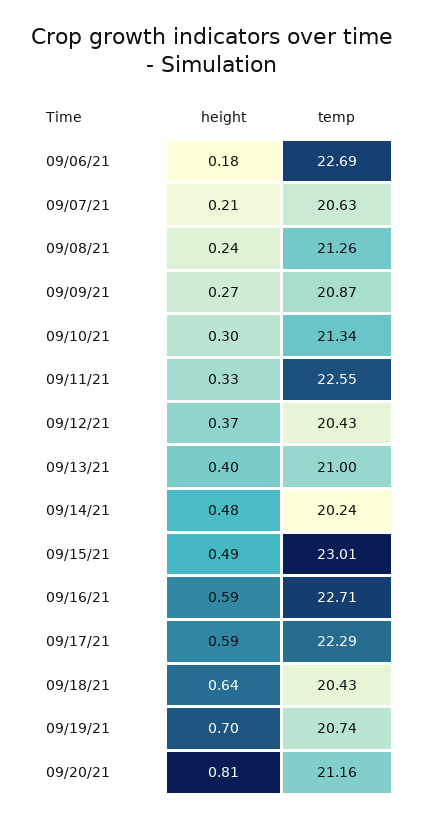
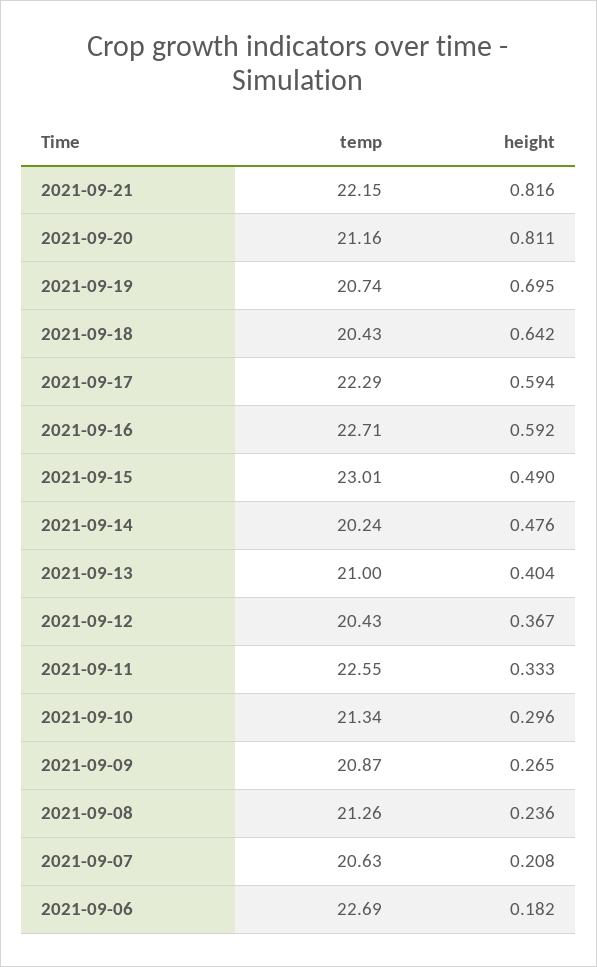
temp, 2021-09-21: none -> 22.15
height, 2021-09-21: none -> 0.816

